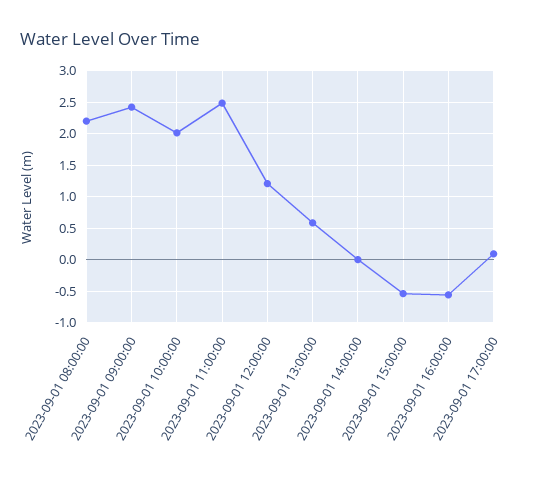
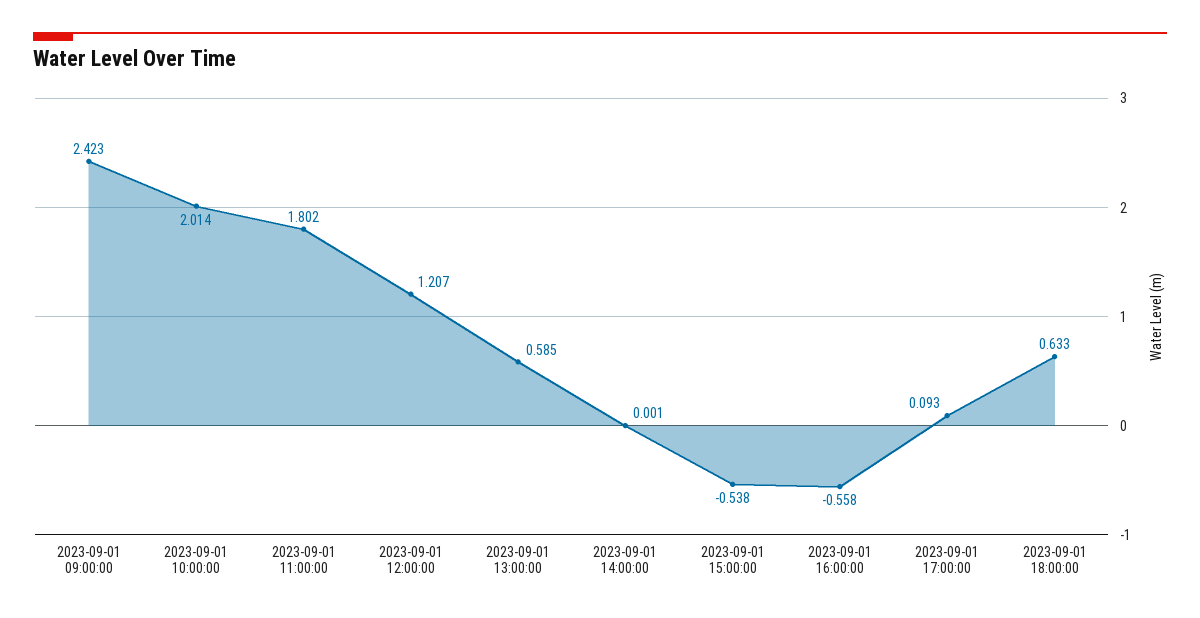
2023-09-01 08:00:00: 2.2 -> none
2023-09-01 11:00:00: 2.5 -> 1.802
2023-09-01 18:00:00: none -> 0.633

